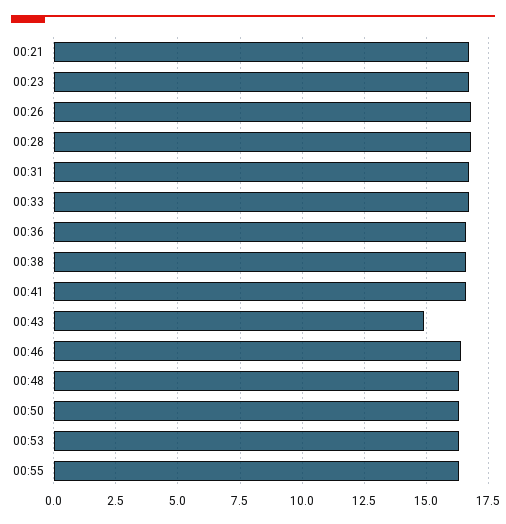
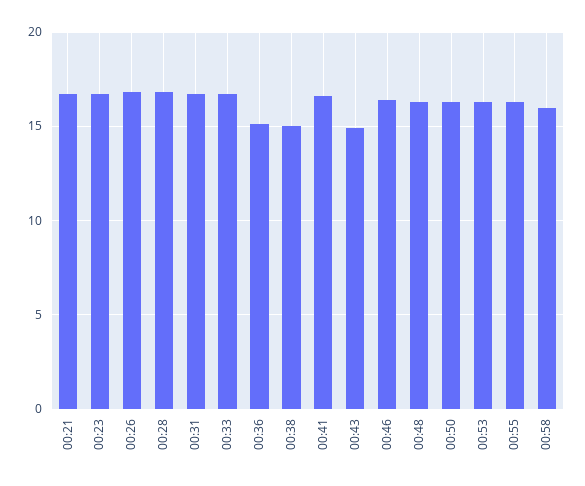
00:36: 16.5 -> 15
00:38: 16.5 -> 15
00:58: none -> 16

